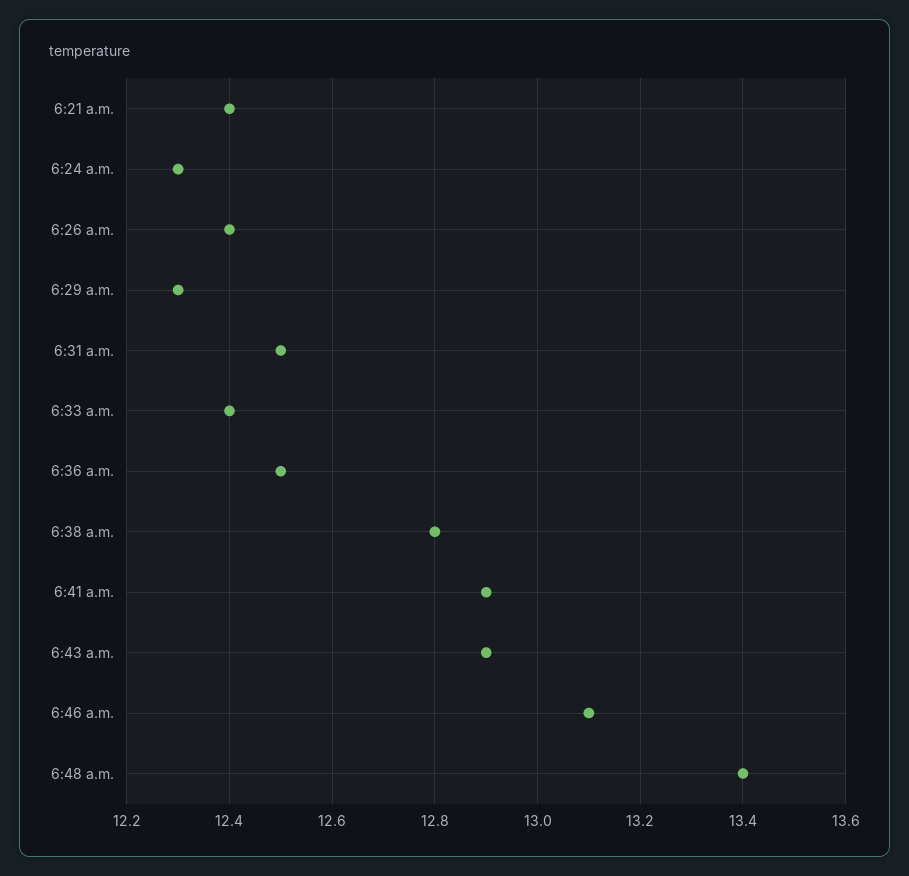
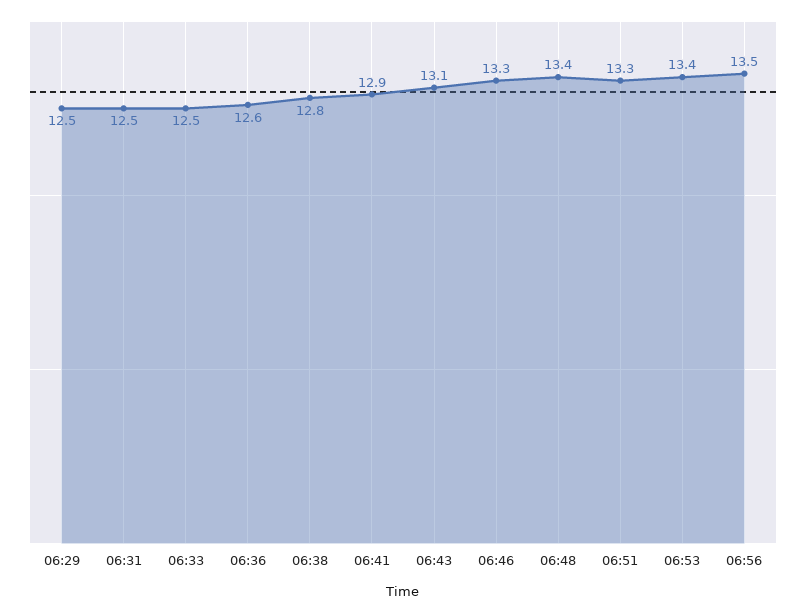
6:21 a.m.: 12.4 -> none
6:24 a.m.: 12.3 -> none
6:26 a.m.: 12.4 -> none
6:29 a.m.: 12.3 -> 12.5
6:33 a.m.: 12.4 -> 12.5
6:36 a.m.: 12.5 -> 12.6
6:43 a.m.: 12.9 -> 13.1
6:46 a.m.: 13.1 -> 13.3
06:51: none -> 13.3
06:53: none -> 13.4
06:56: none -> 13.5

